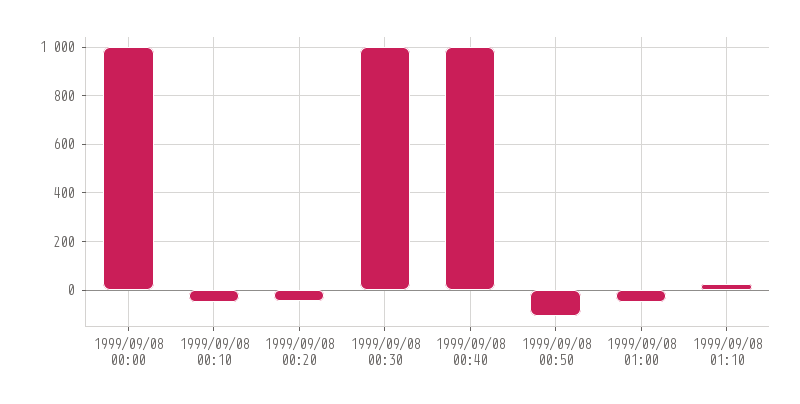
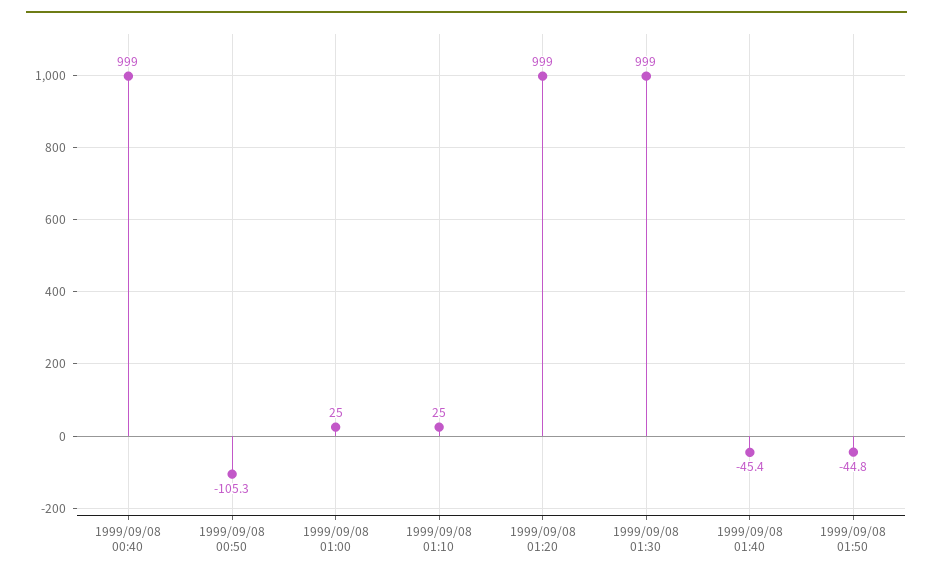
1999/09/08 00:00: 1000 -> none
1999/09/08 00:10: -50 -> none
1999/09/08 00:20: -50 -> none
1999/09/08 00:30: 1000 -> none
1999/09/08 01:00: -50 -> 25
1999/09/08 01:20: none -> 999
1999/09/08 01:30: none -> 999
1999/09/08 01:40: none -> -45.4
1999/09/08 01:50: none -> -44.8

